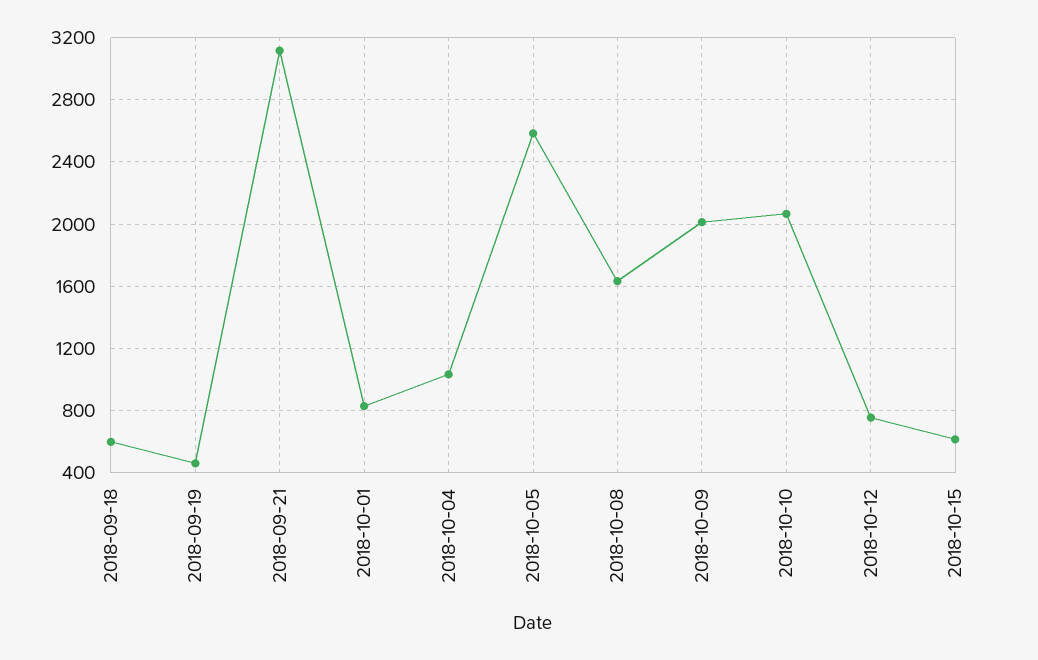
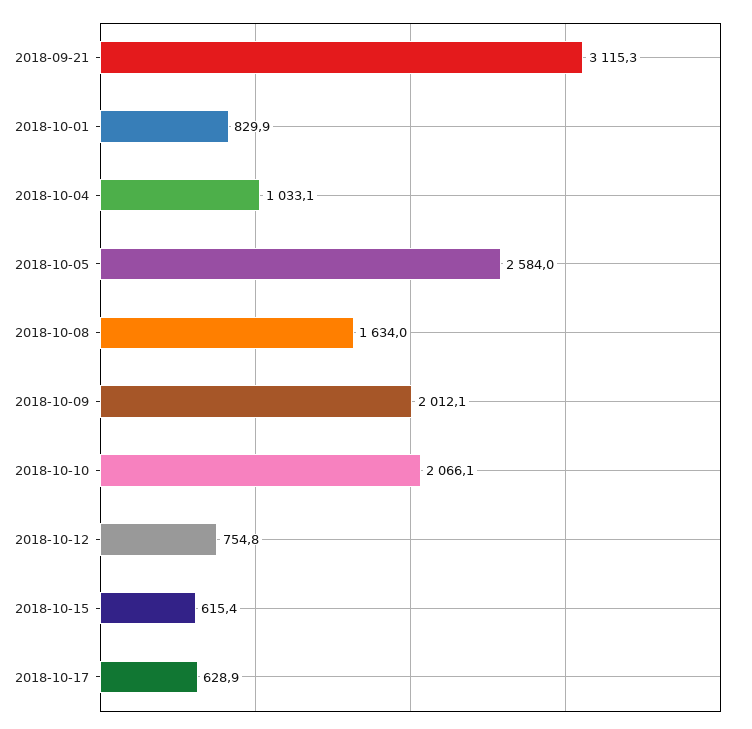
2018-09-18: 600 -> none
2018-09-19: 450 -> none
2018-10-17: none -> 628.9

